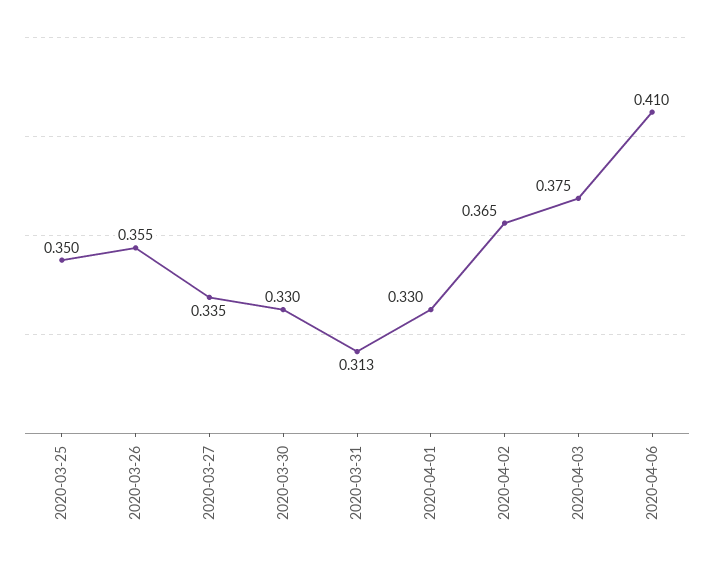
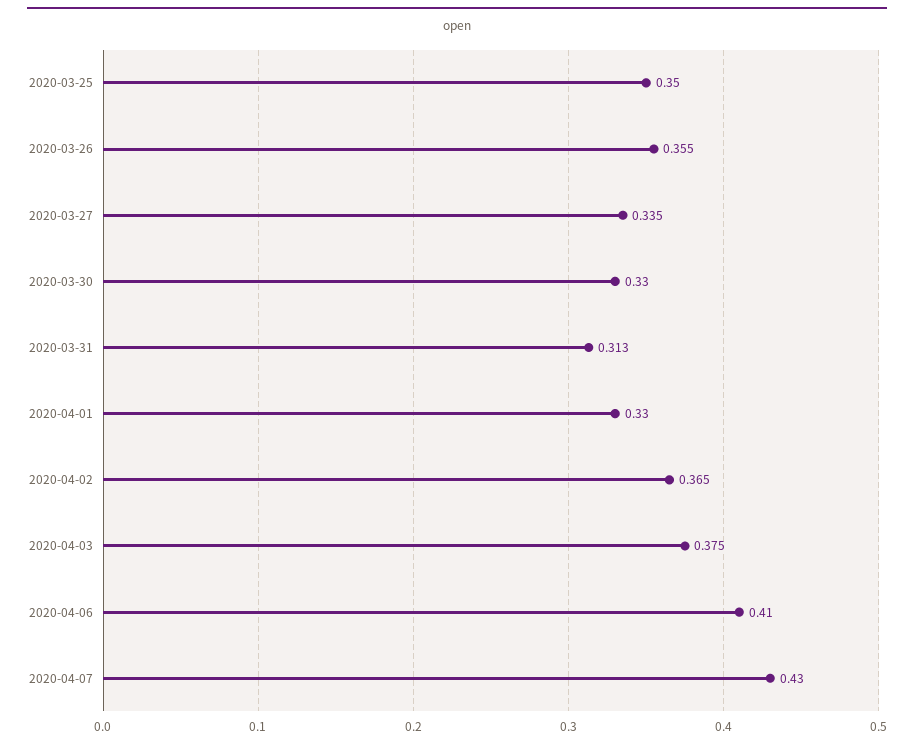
2020-04-07: none -> 0.43

